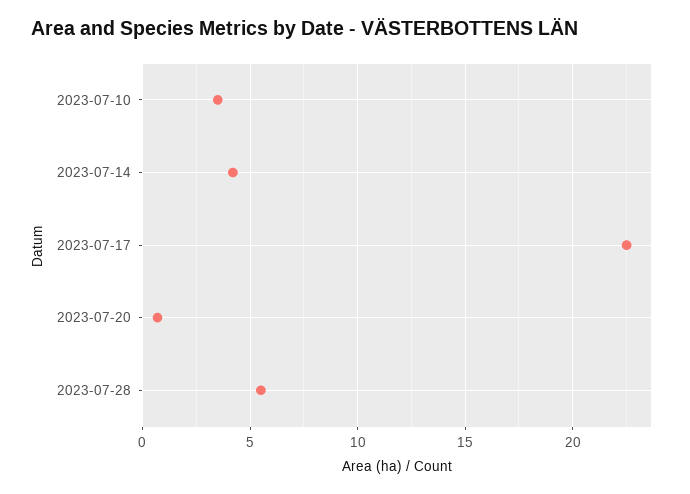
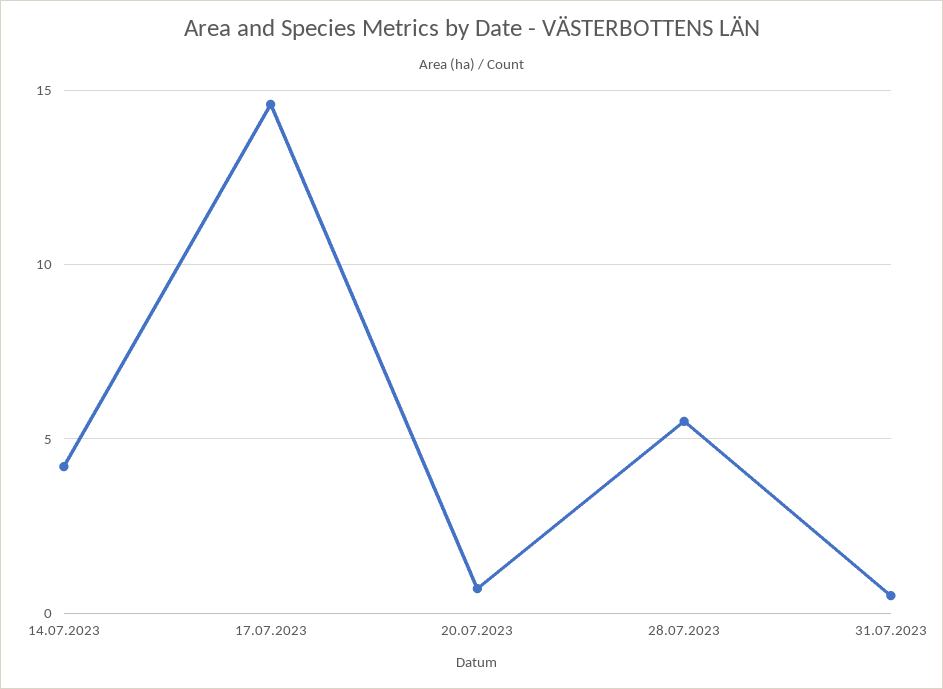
2023-07-10: 3.5 -> none
2023-07-17: 22.5 -> 14.5
31.07.2023: none -> 0.5

